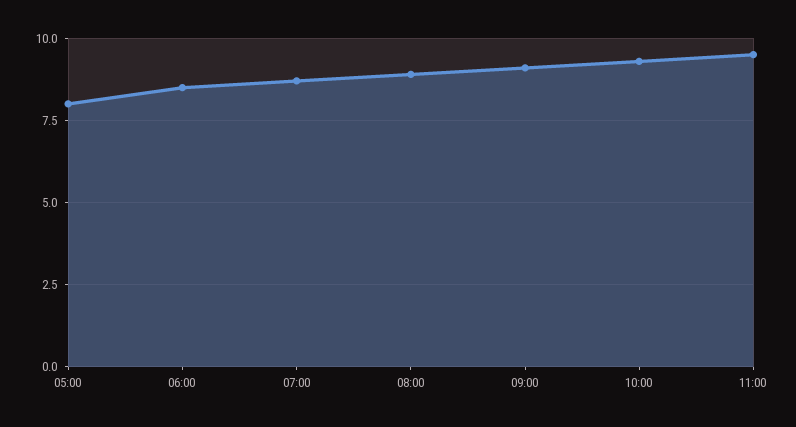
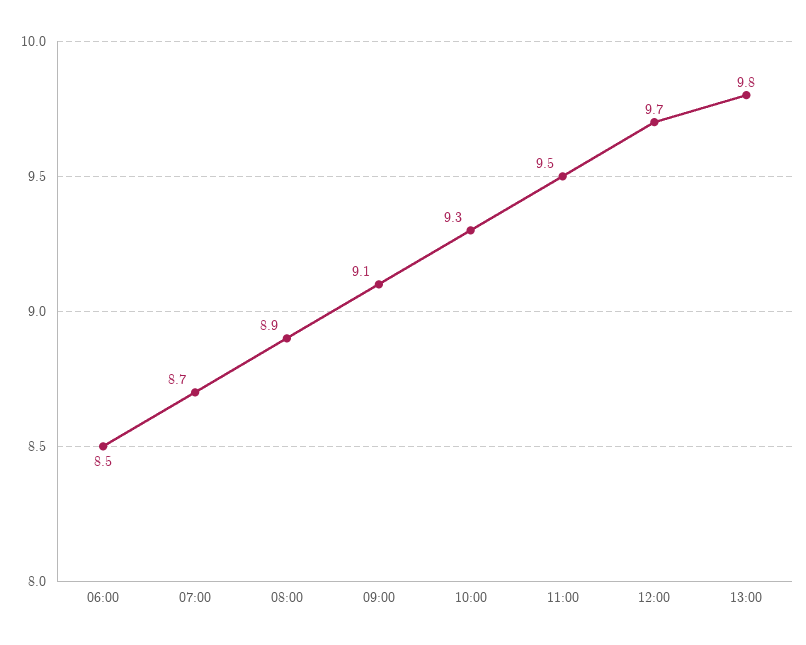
05:00: 8 -> none
12:00: none -> 9.7
13:00: none -> 9.8

